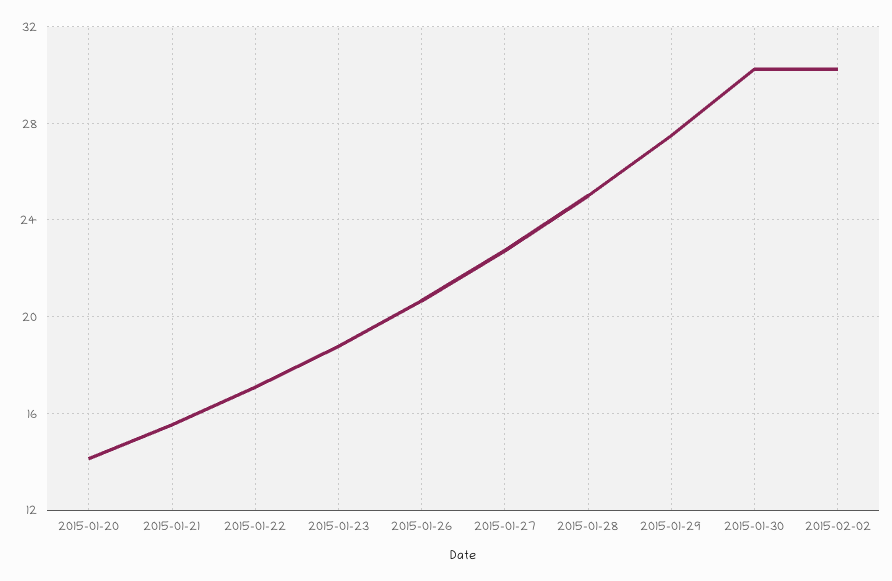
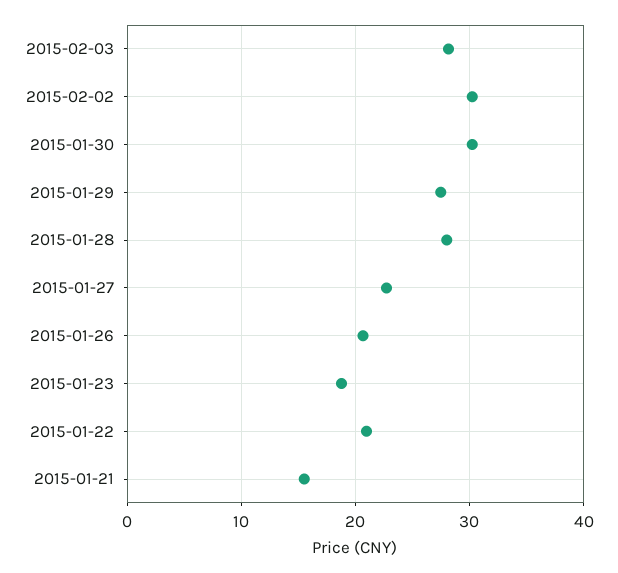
2015-01-20: 14 -> none
2015-01-22: 17 -> 21
2015-01-28: 25 -> 28
2015-02-03: none -> 28

